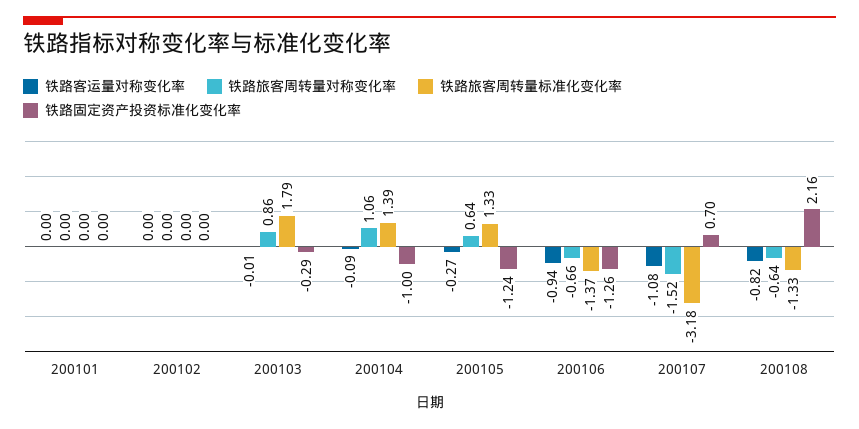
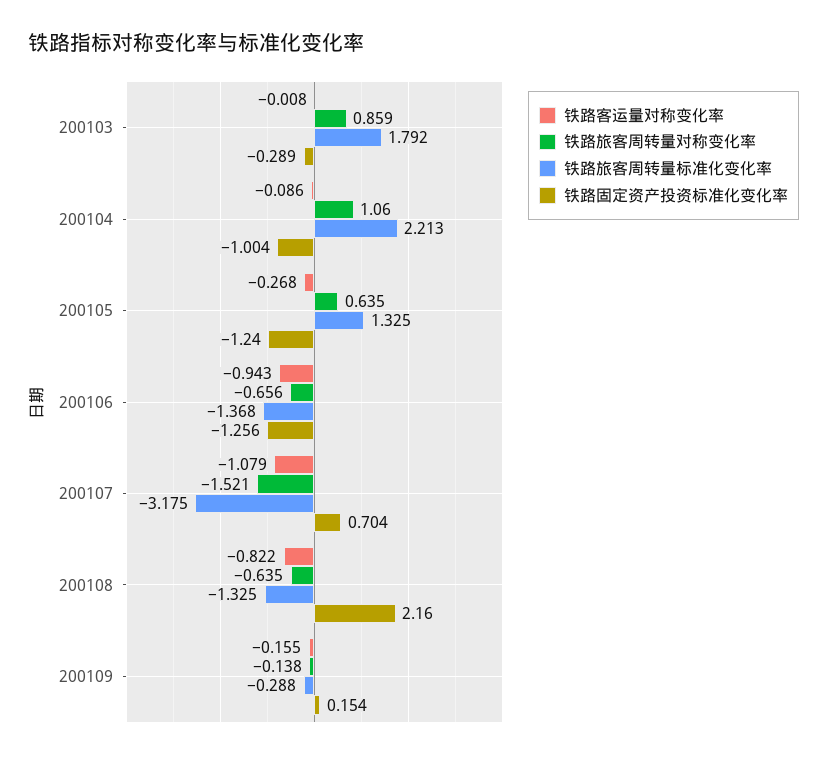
铁路客运量对称变化率, 200101: 0 -> none
铁路旅客周转量对称变化率, 200101: 0 -> none
铁路旅客周转量标准化变化率, 200101: 0 -> none
铁路固定资产投资标准化变化率, 200101: 0 -> none
铁路客运量对称变化率, 200102: 0 -> none
铁路旅客周转量对称变化率, 200102: 0 -> none
铁路旅客周转量标准化变化率, 200102: 0 -> none
铁路固定资产投资标准化变化率, 200102: 0 -> none
铁路旅客周转量标准化变化率, 200104: 1.39 -> 2.213
铁路客运量对称变化率, 200109: none -> -0.155
铁路旅客周转量对称变化率, 200109: none -> -0.138
铁路旅客周转量标准化变化率, 200109: none -> -0.288
铁路固定资产投资标准化变化率, 200109: none -> 0.154

